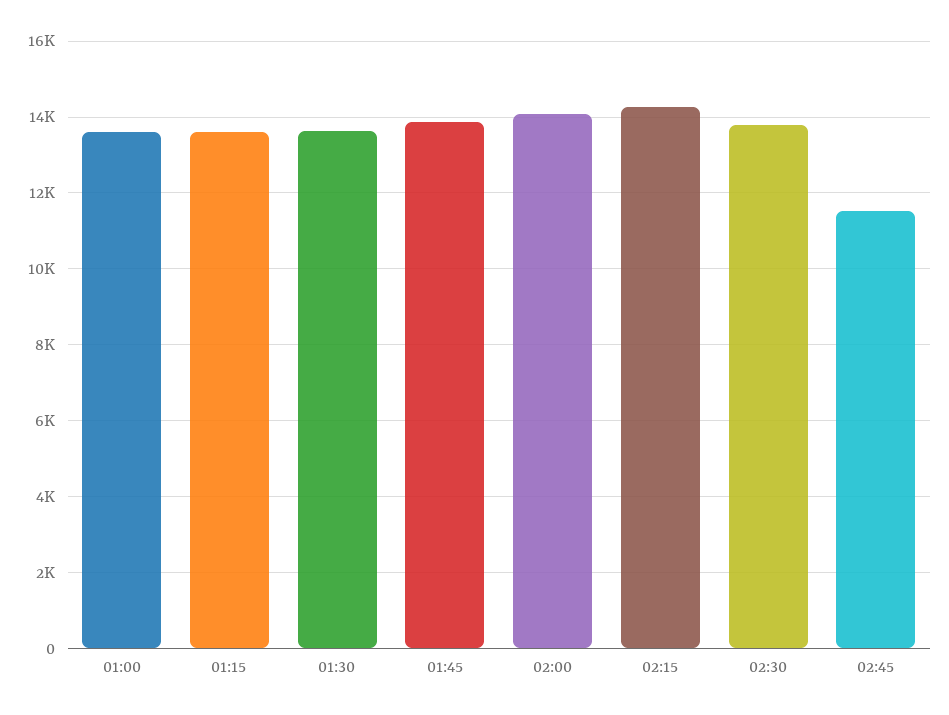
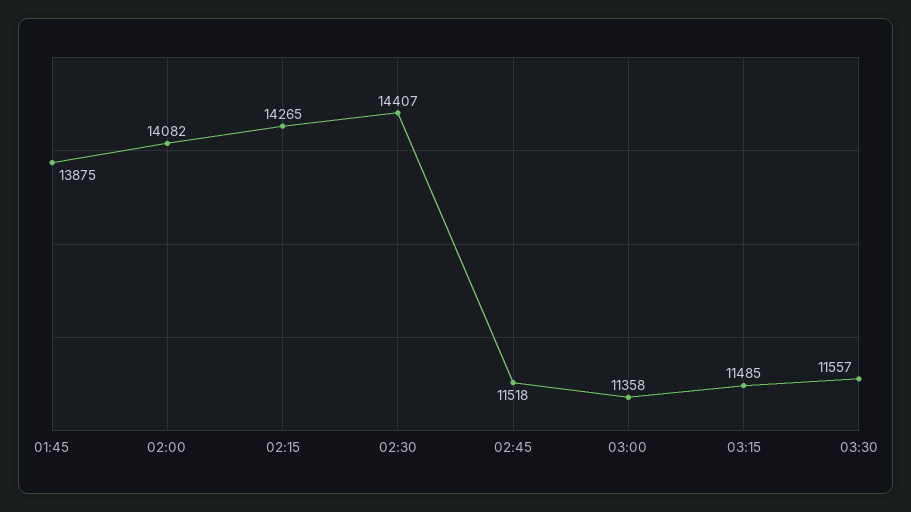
01:00: 13600 -> none
01:15: 13600 -> none
01:30: 13600 -> none
02:30: 13800 -> 14407
03:00: none -> 11358
03:15: none -> 11485
03:30: none -> 11557

